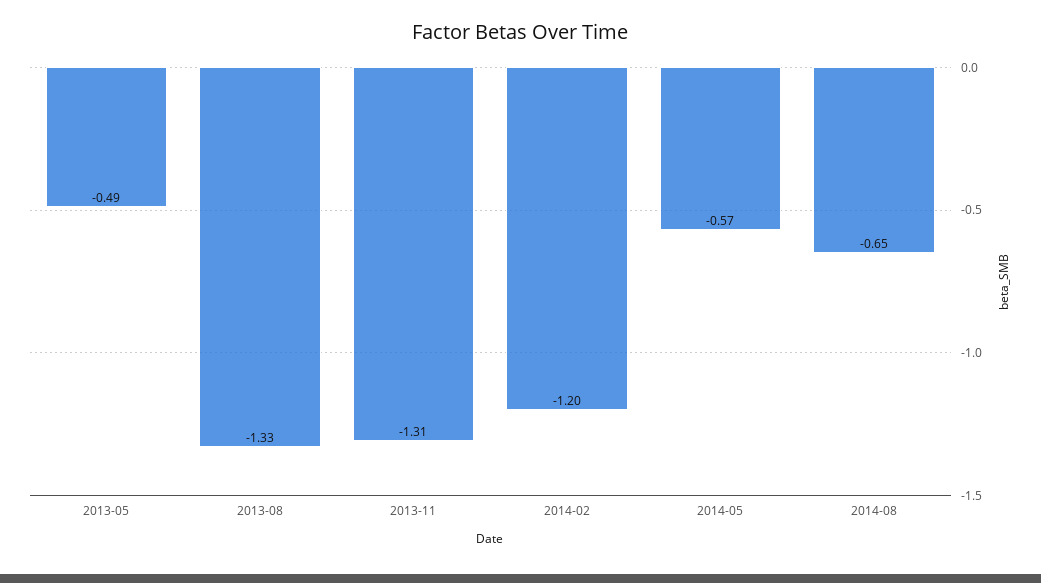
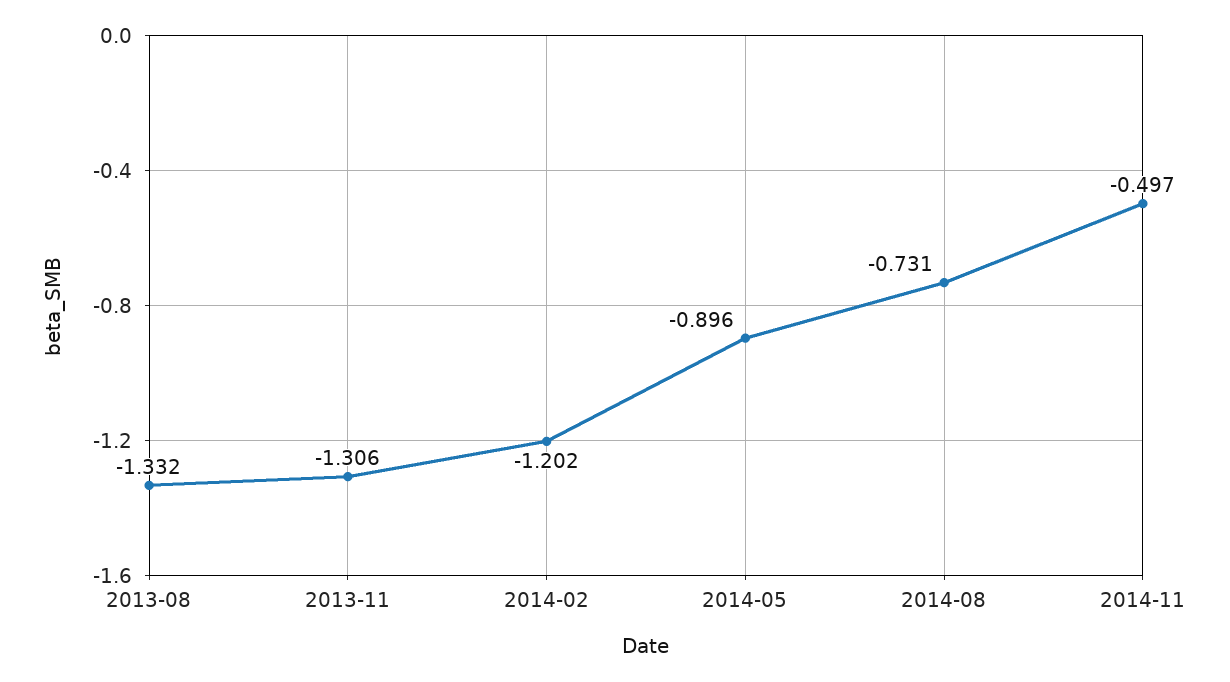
2013-05: -0.49 -> none
2014-05: -0.57 -> -0.896
2014-08: -0.65 -> -0.731
2014-11: none -> -0.497

